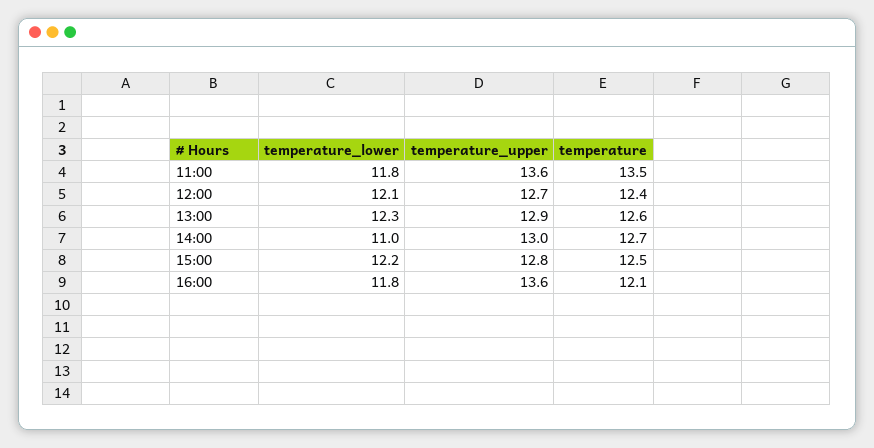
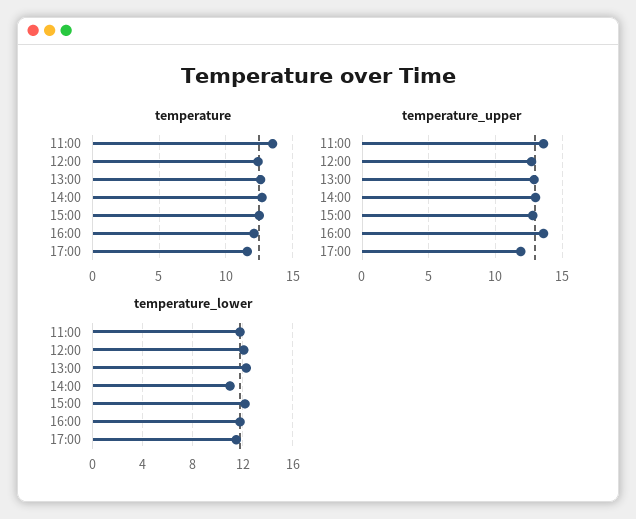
temperature, 17:00: none -> 11.5
temperature_upper, 17:00: none -> 12
temperature_lower, 17:00: none -> 11.5

